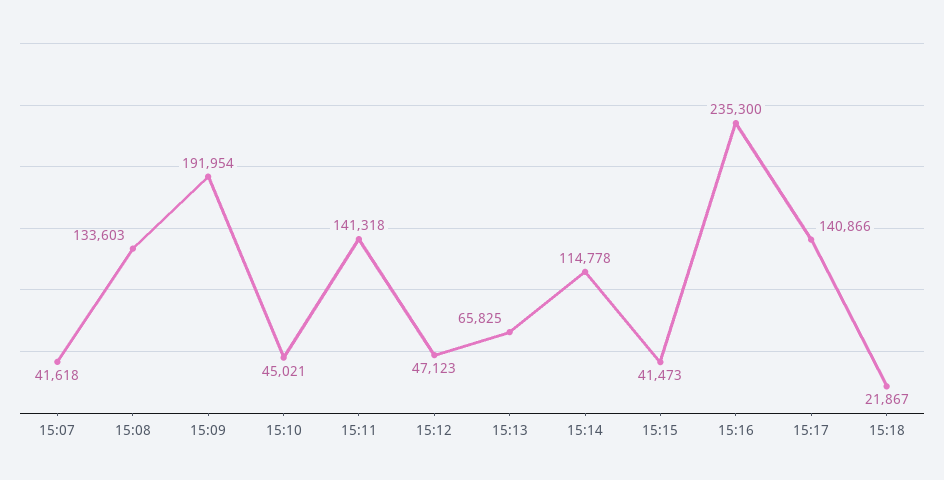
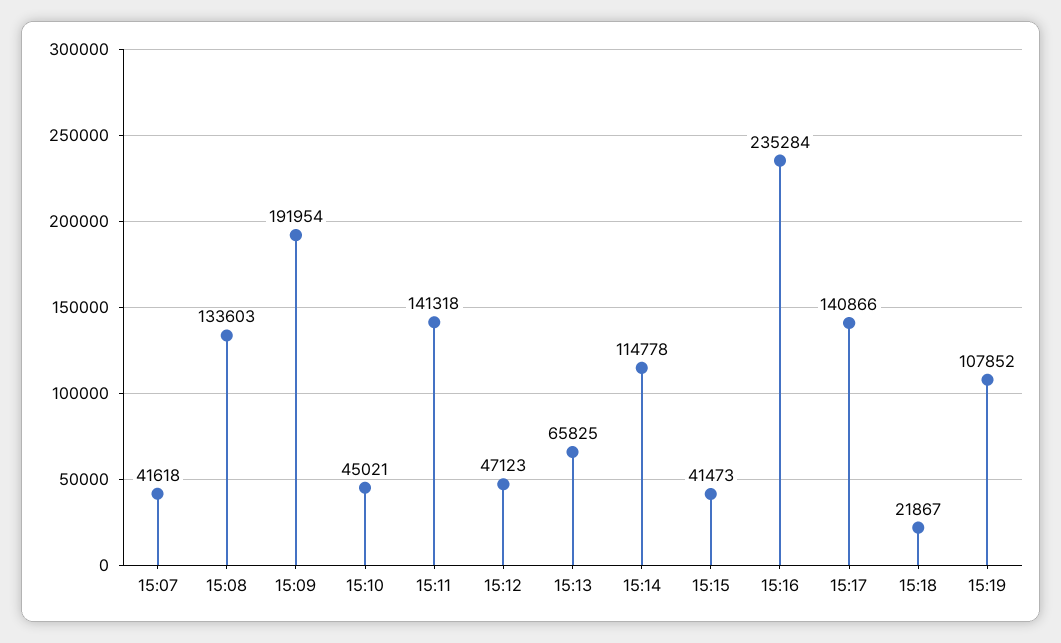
15:16: 235300 -> 235284
15:19: none -> 107852

